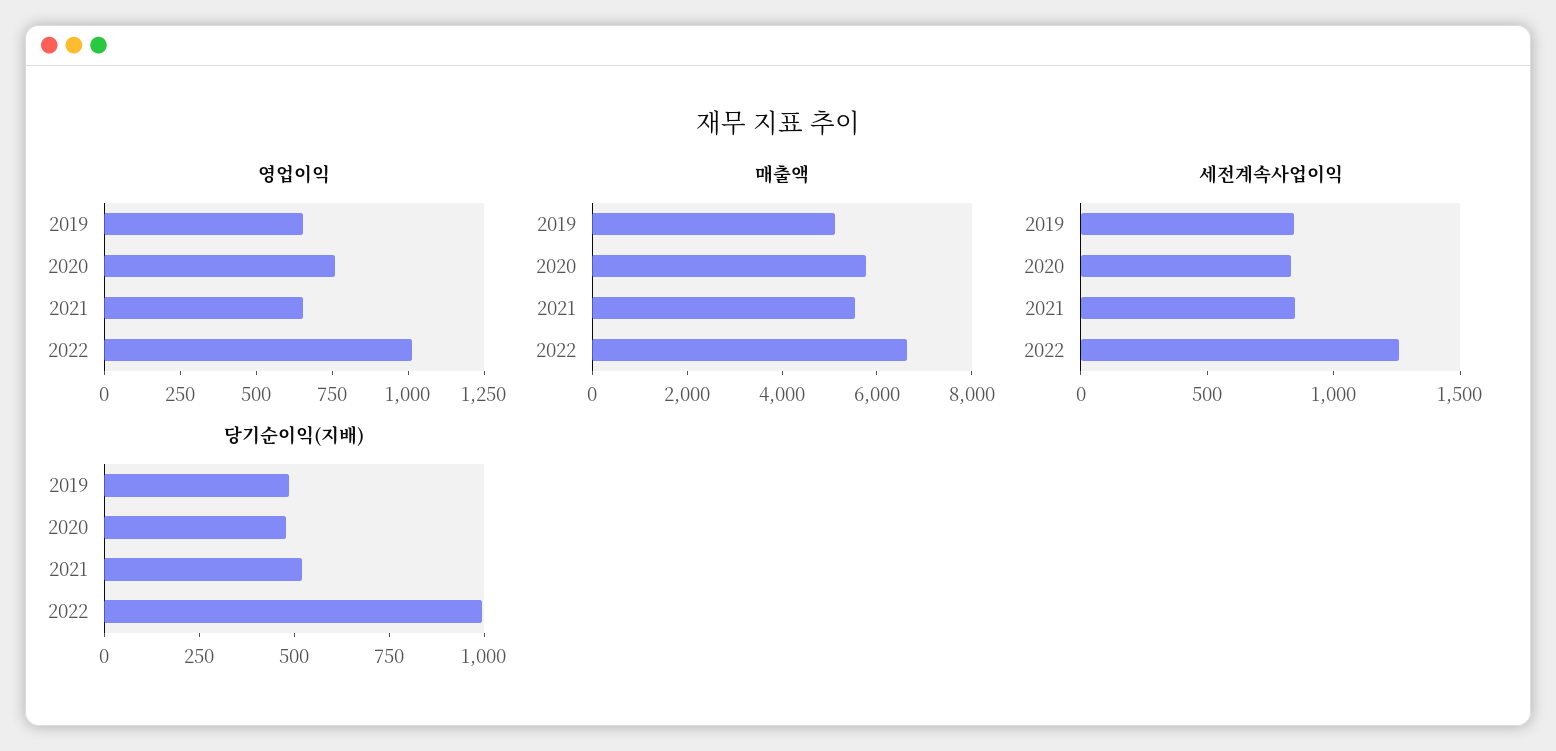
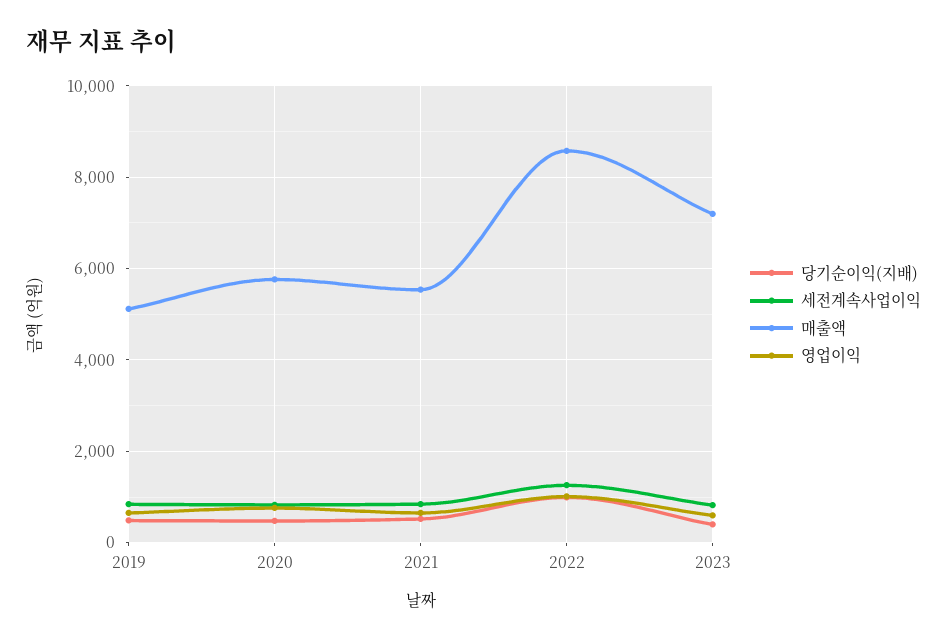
매출액, 2022: 6500 -> 8600
당기순이익(지배), 2023: none -> 400
세전계속사업이익, 2023: none -> 800
매출액, 2023: none -> 7200
영업이익, 2023: none -> 600

